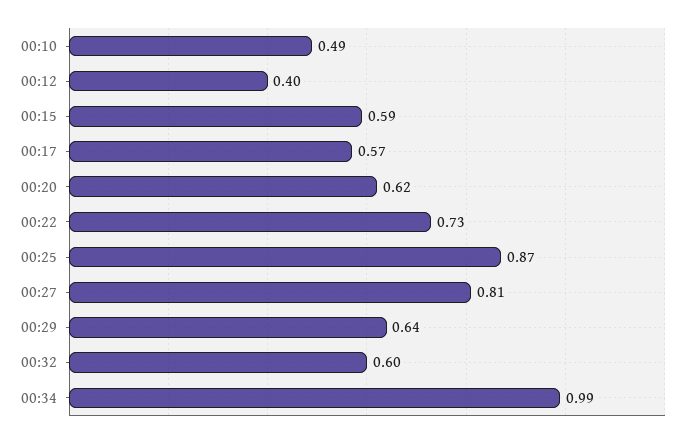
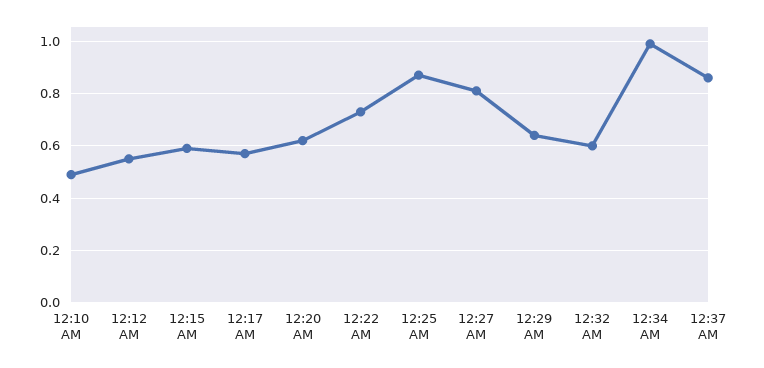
00:12: 0.4 -> 0.55
12:37 AM: none -> 0.85

